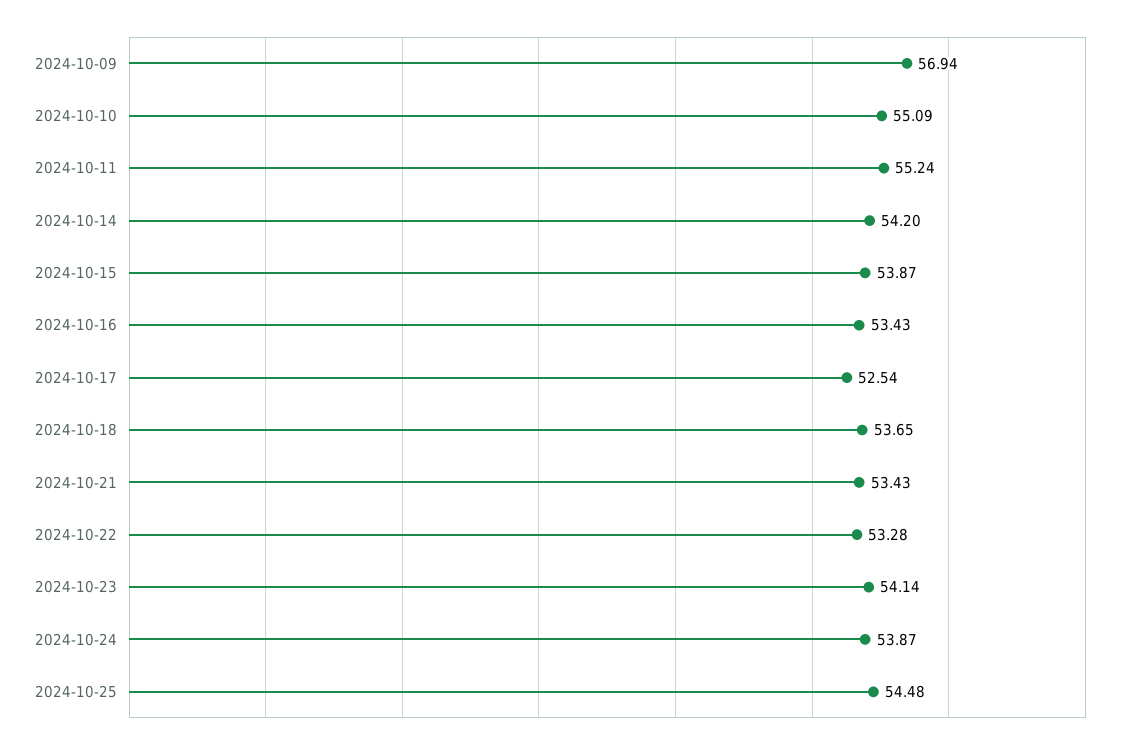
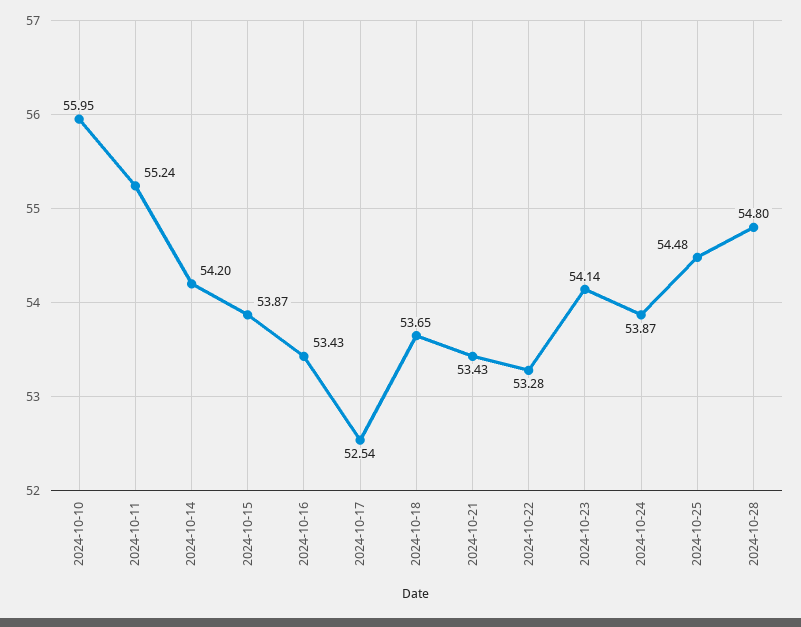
2024-10-09: 56.94 -> none
2024-10-10: 55.09 -> 55.95
2024-10-28: none -> 54.8

